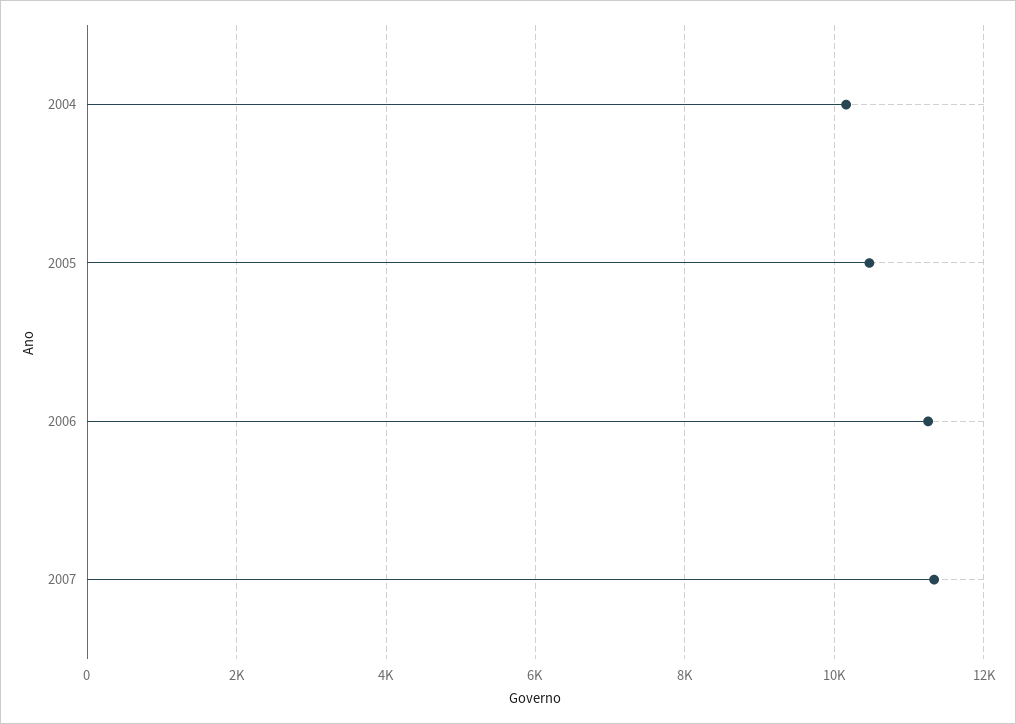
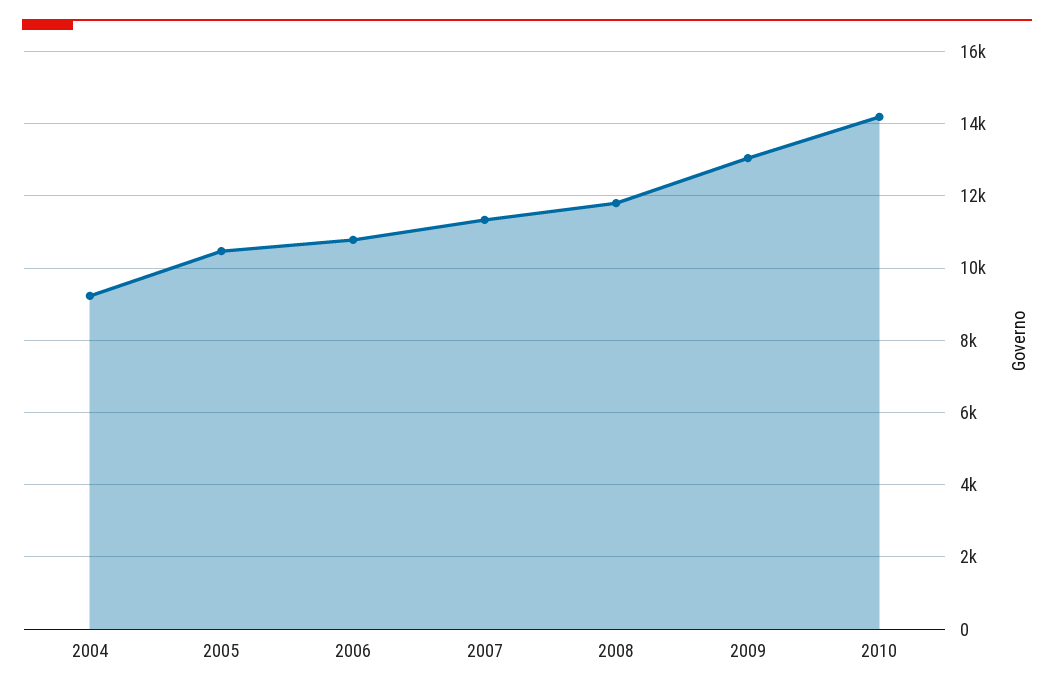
2004: 10200 -> 9200
2006: 11200 -> 10800
2008: none -> 11800
2009: none -> 13000
2010: none -> 14200

